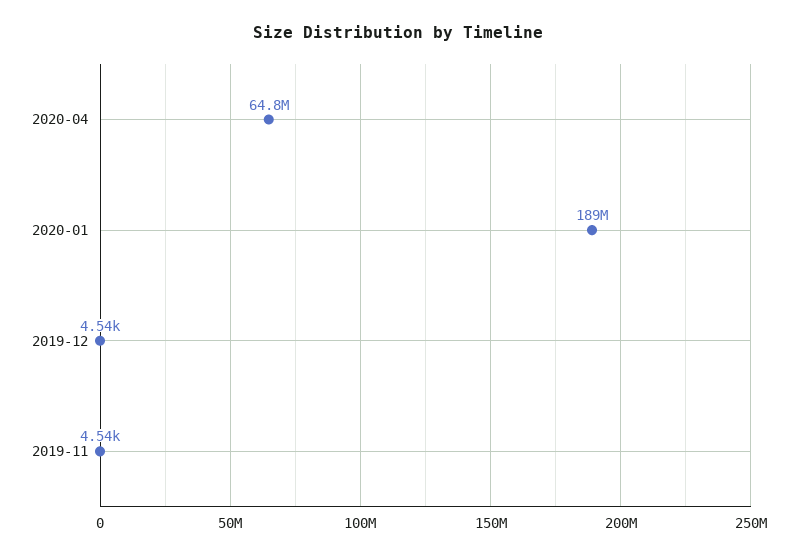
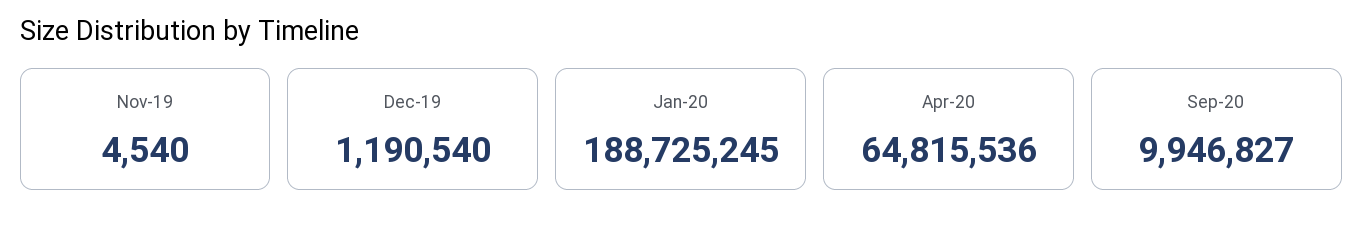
2019-12: 4540 -> 1190540
Sep-20: none -> 9946827

